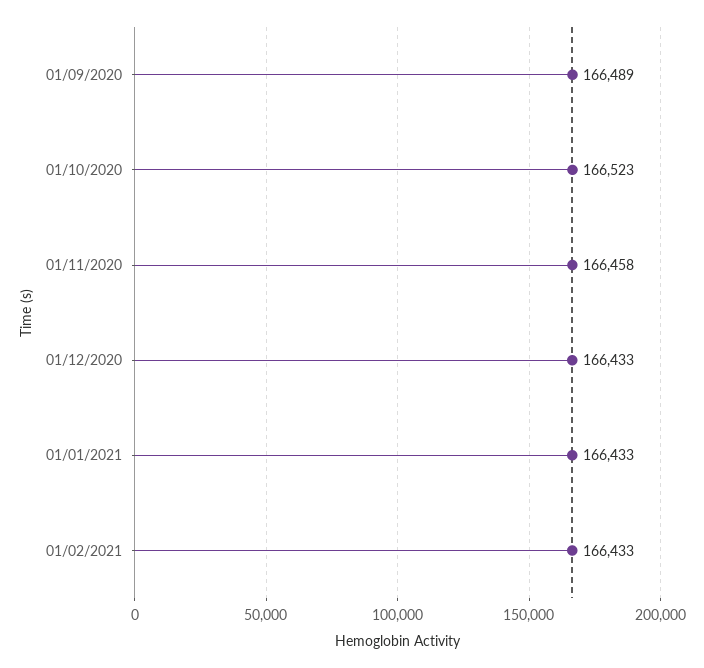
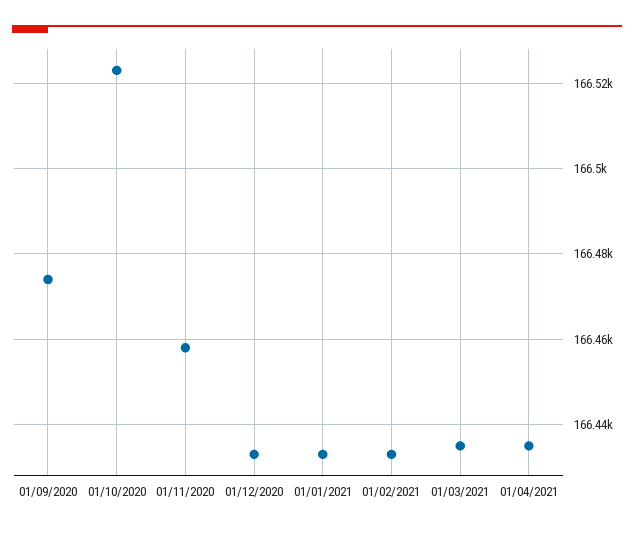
01/09/2020: 166489 -> 166475
01/03/2021: none -> 166435
01/04/2021: none -> 166435

